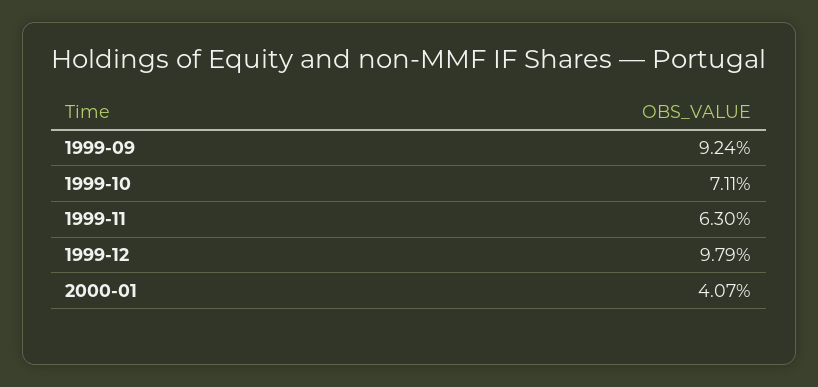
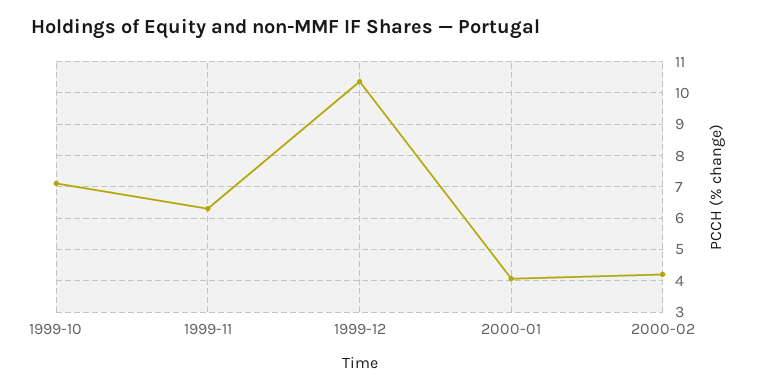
1999-09: 9.24 -> none
1999-12: 9.79 -> 10.4
2000-02: none -> 4.2

